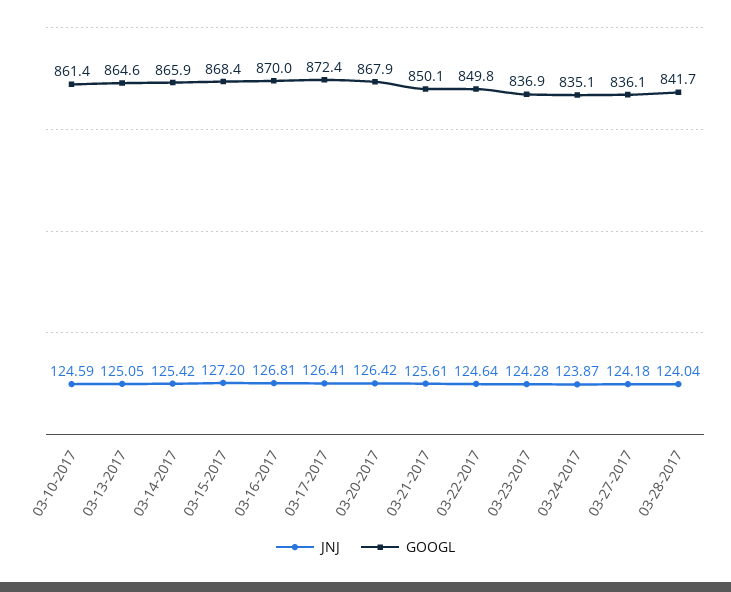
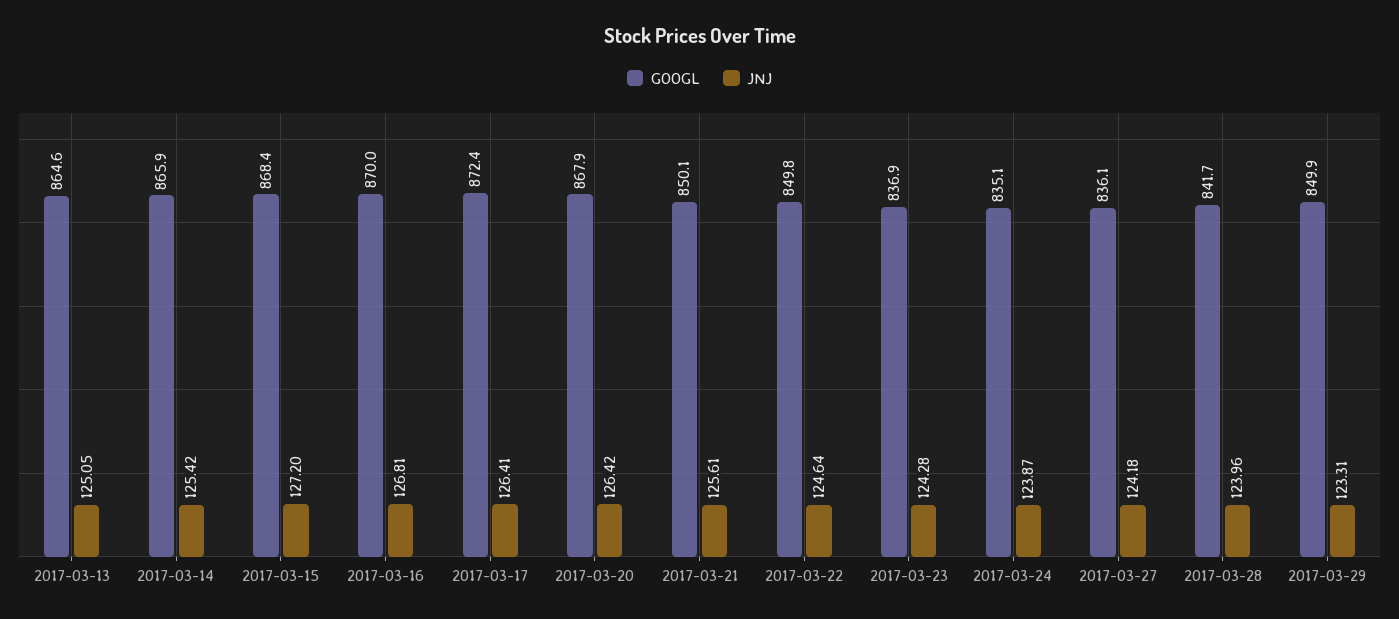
JNJ, 03-10-2017: 124.59 -> none
GOOGL, 03-10-2017: 861.4 -> none
JNJ, 03-28-2017: 124.04 -> 123.96
GOOGL, 2017-03-29: none -> 849.9
JNJ, 2017-03-29: none -> 123.31

